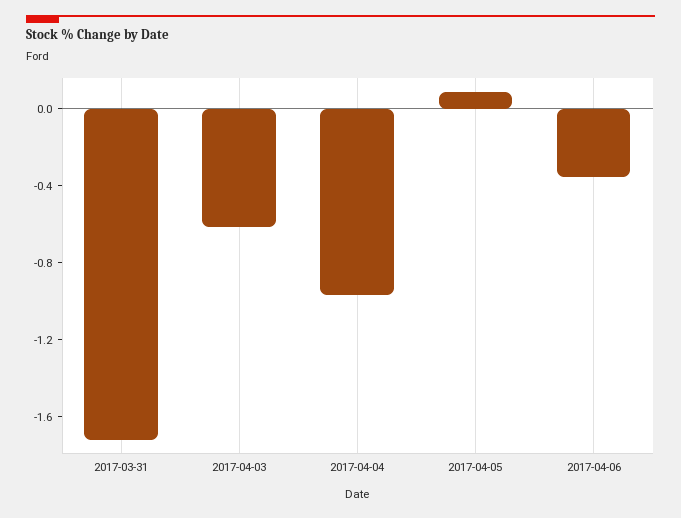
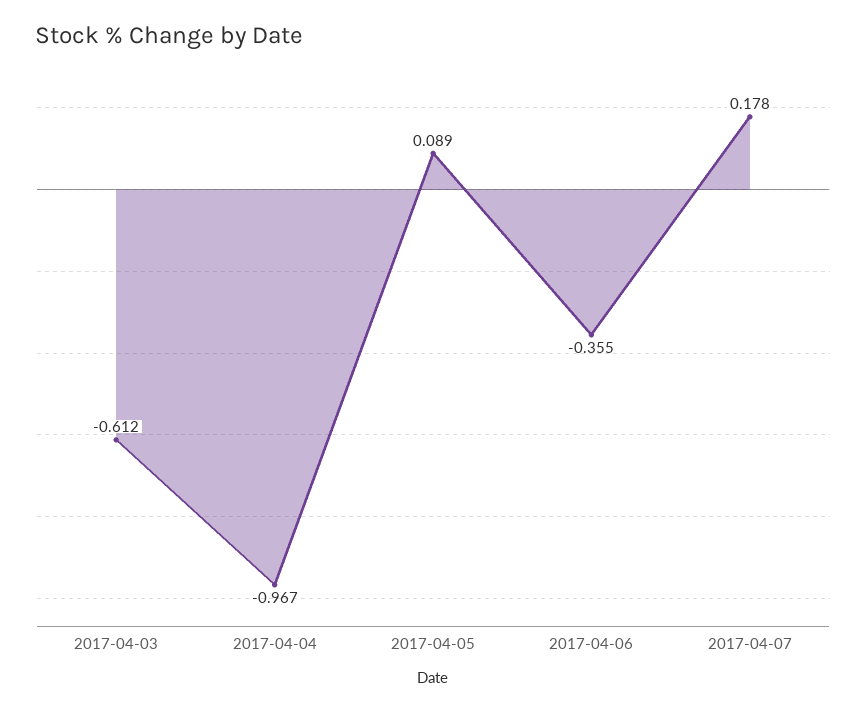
2017-03-31: -1.7 -> none
2017-04-07: none -> 0.178

